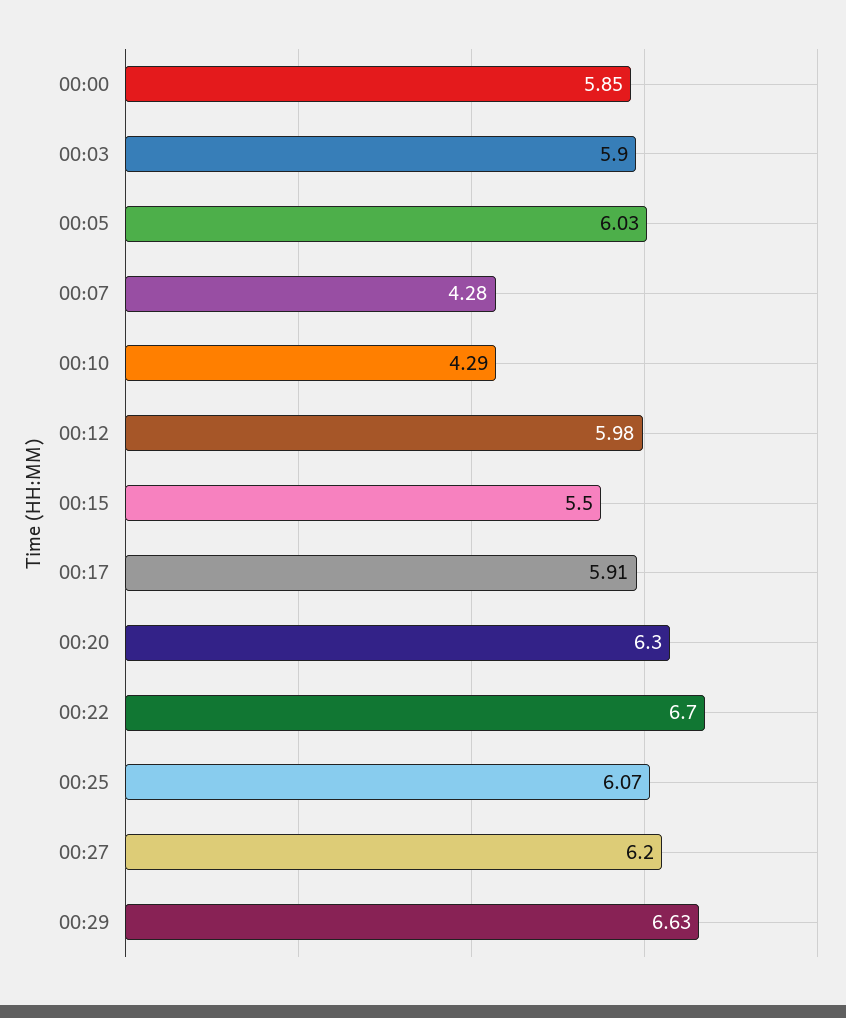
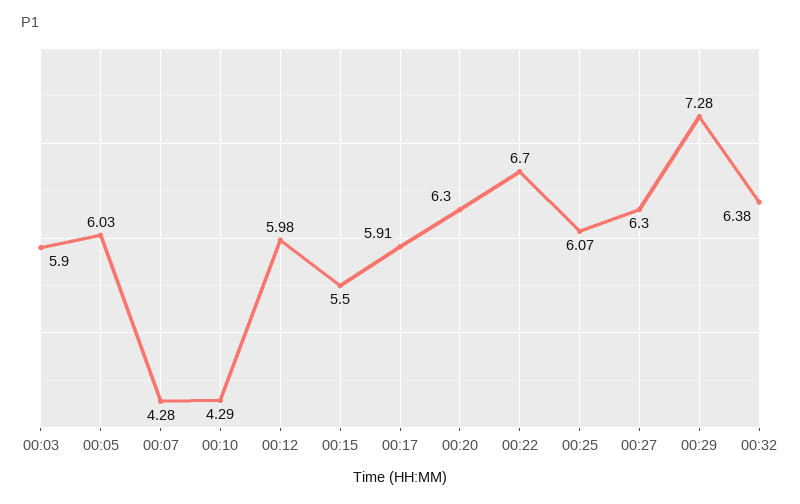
00:00: 5.85 -> none
00:27: 6.2 -> 6.3
00:29: 6.63 -> 7.28
00:32: none -> 6.38

